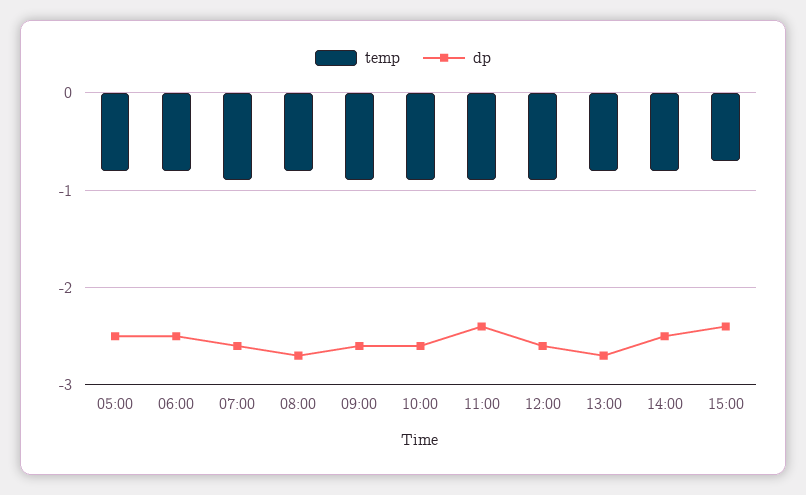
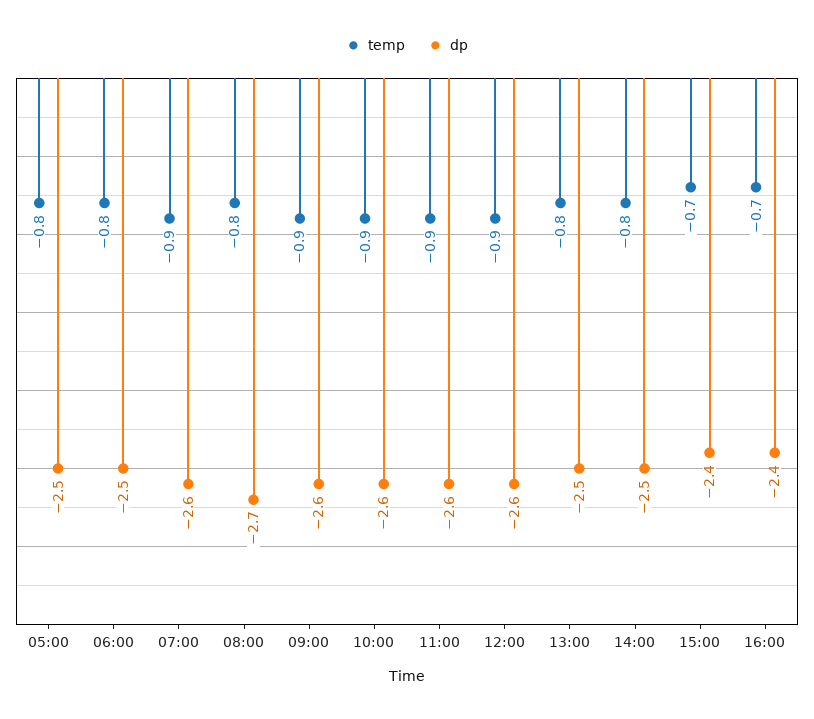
dp, 11:00: -2.4 -> -2.6
dp, 13:00: -2.7 -> -2.5
temp, 16:00: none -> -0.7
dp, 16:00: none -> -2.4

